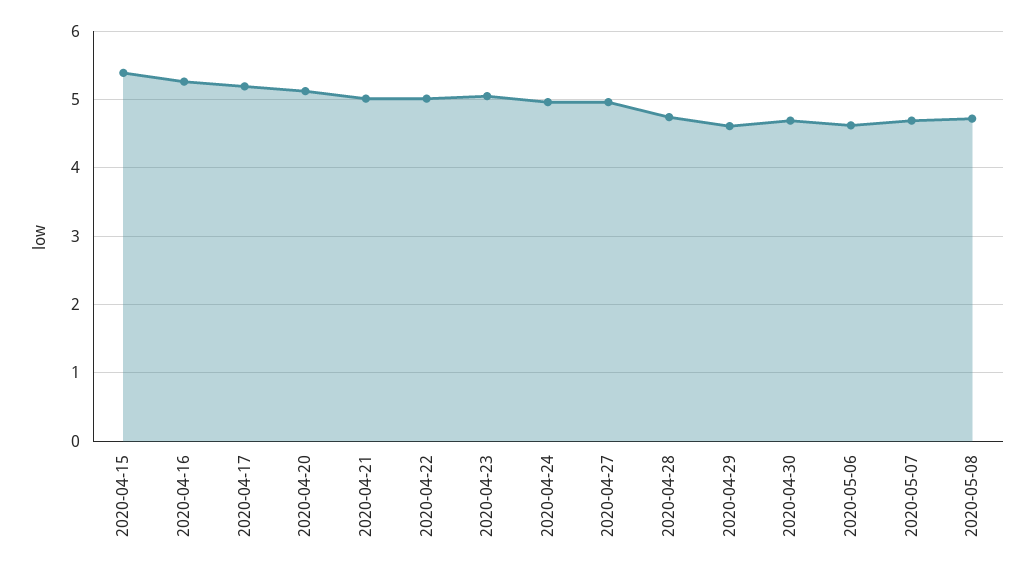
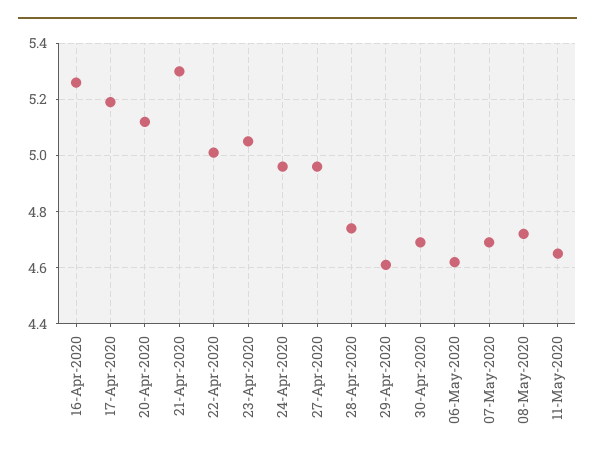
2020-04-15: 5.4 -> none
2020-04-21: 5 -> 5.3
11-May-2020: none -> 4.65

